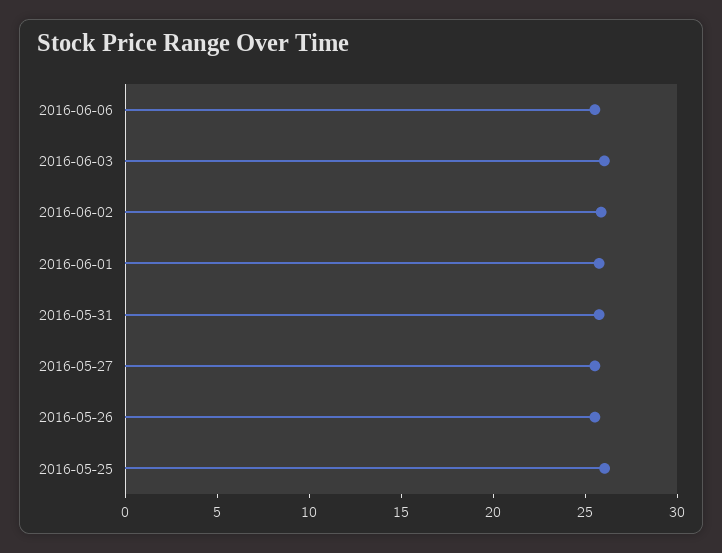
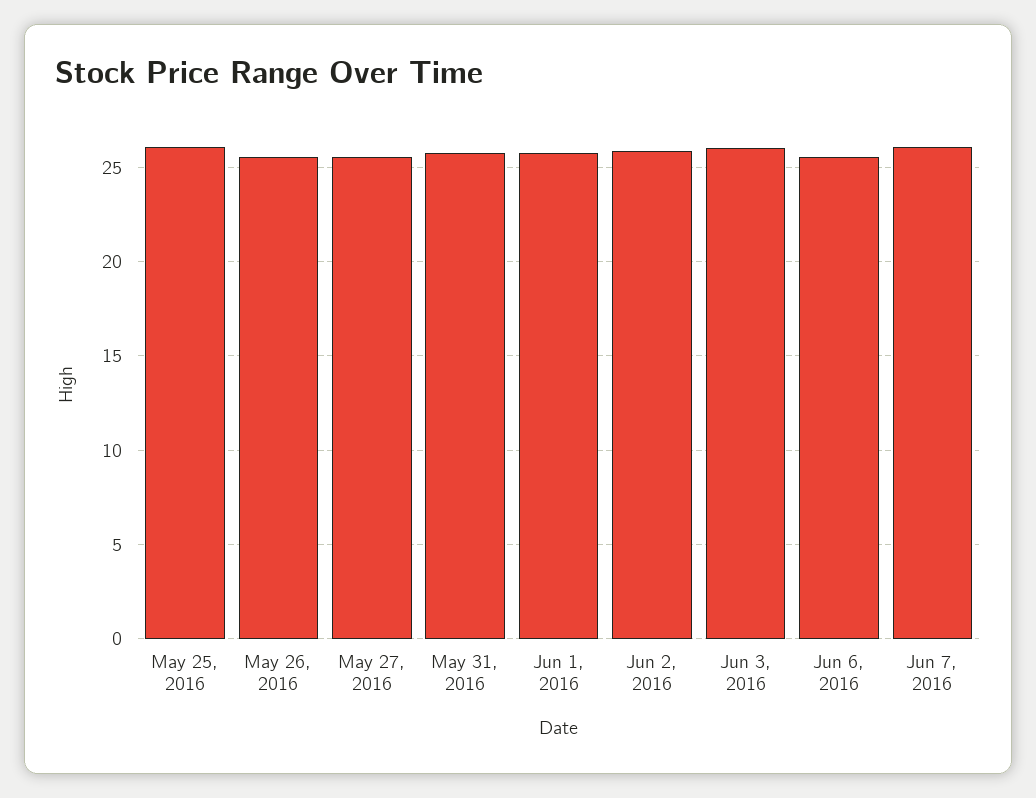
Jun 7, 2016: none -> 26

